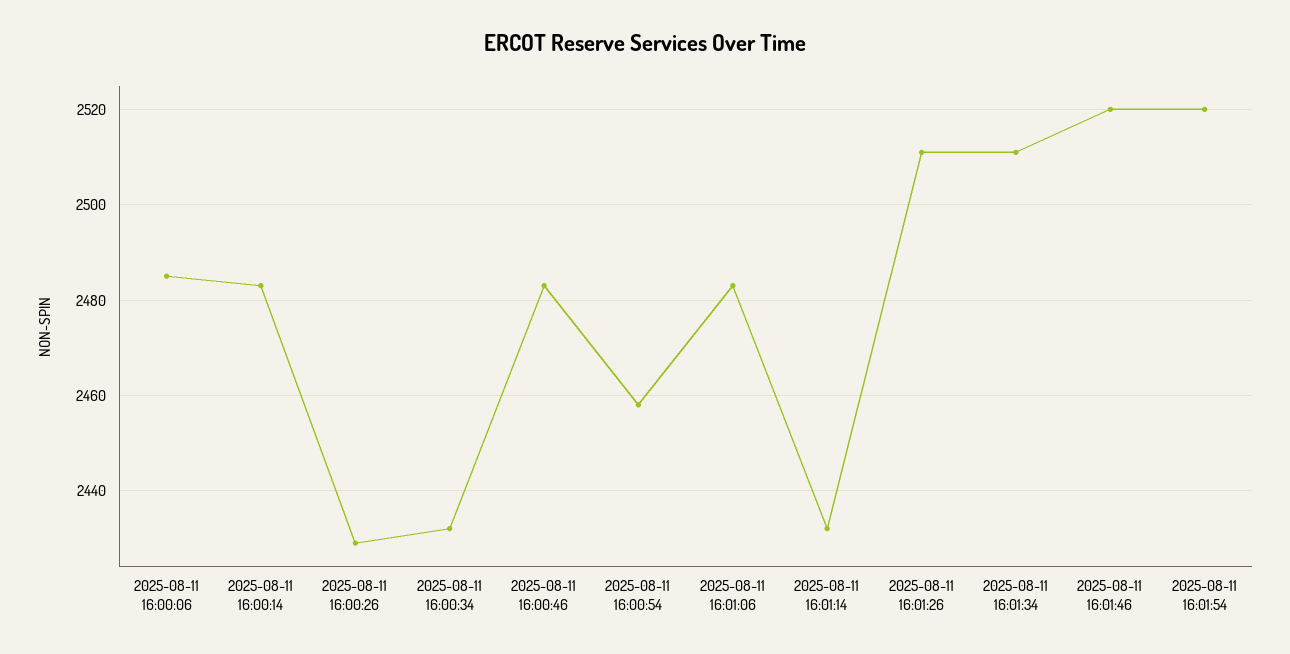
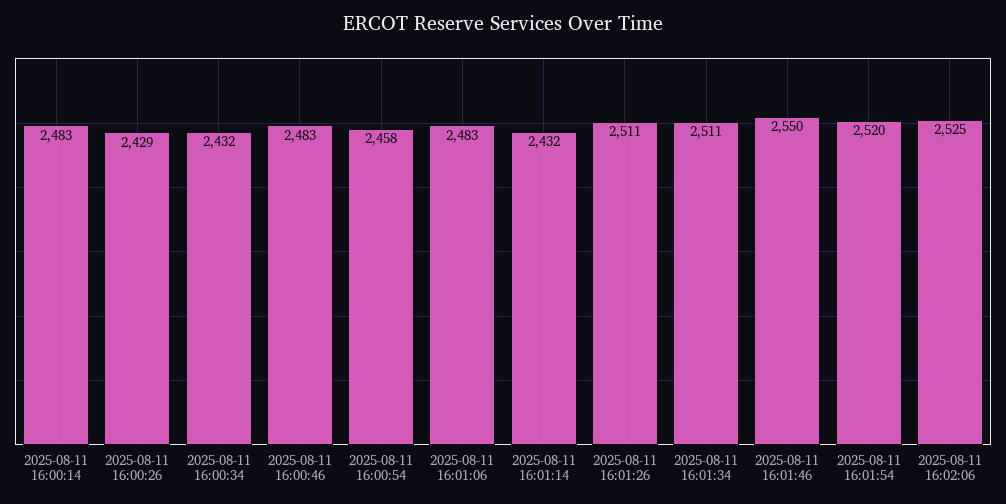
2025-08-11 16:00:06: 2485 -> none
2025-08-11 16:01:46: 2520 -> 2550
2025-08-11 16:02:06: none -> 2525

